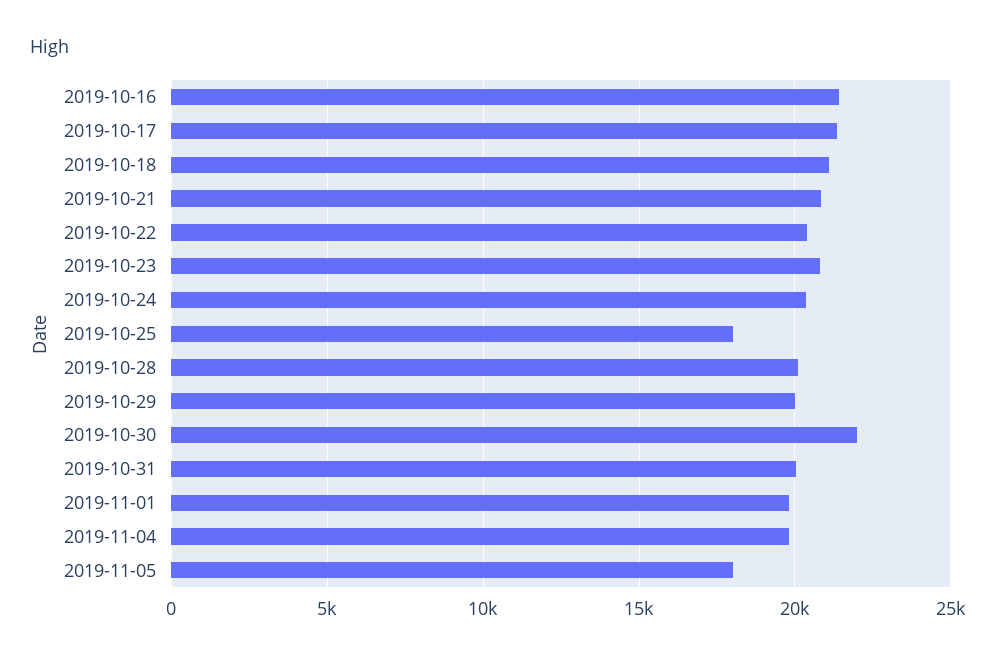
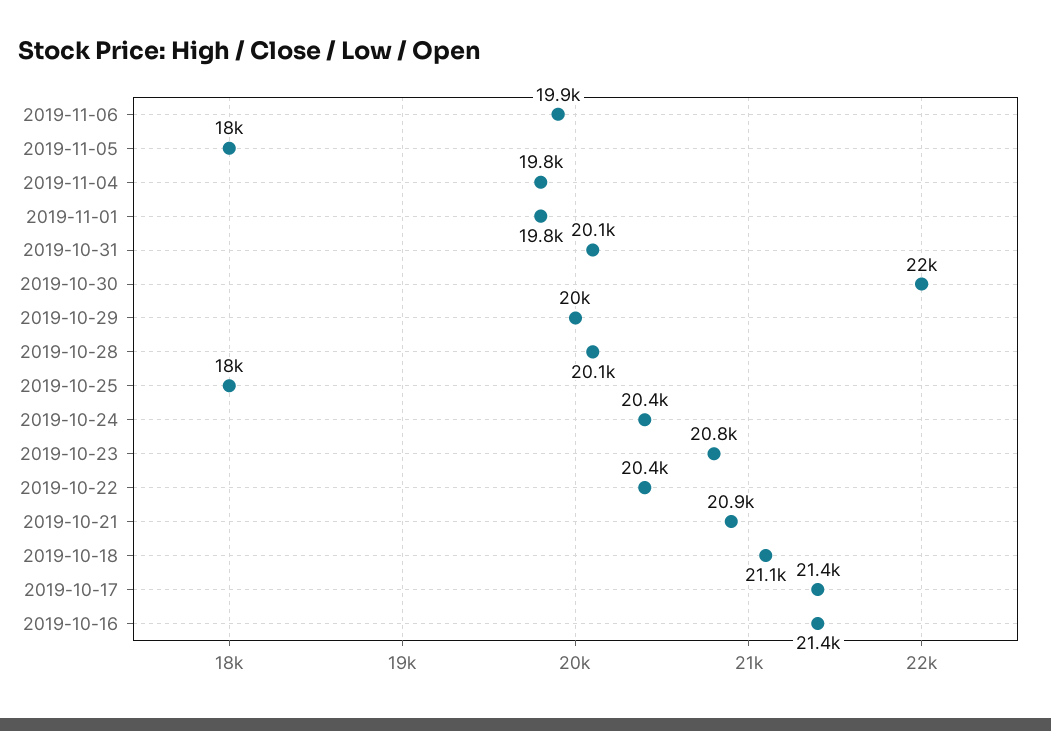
2019-11-06: none -> 19900

